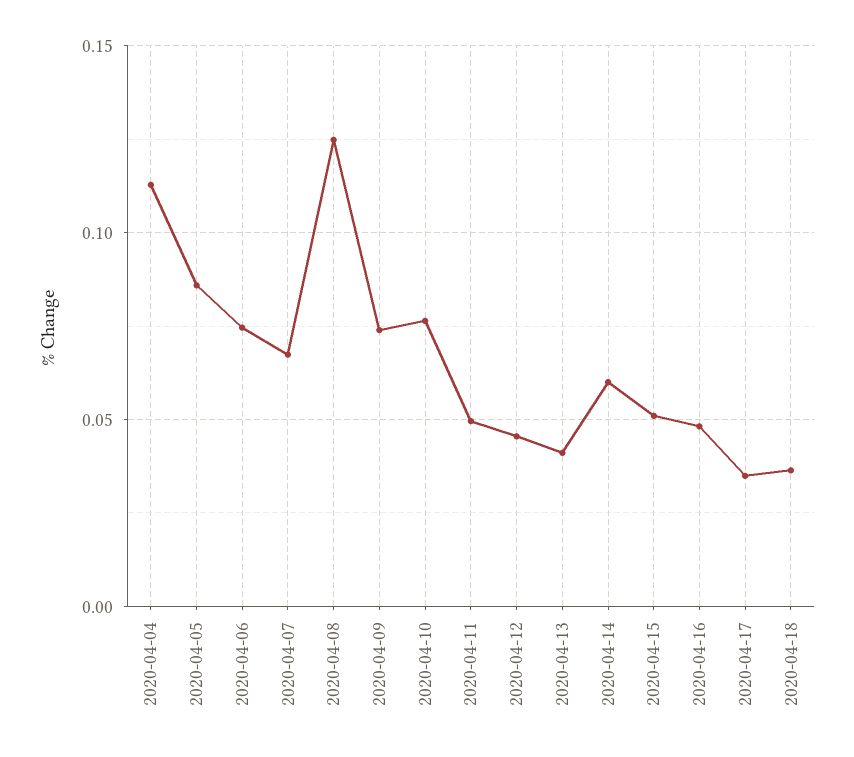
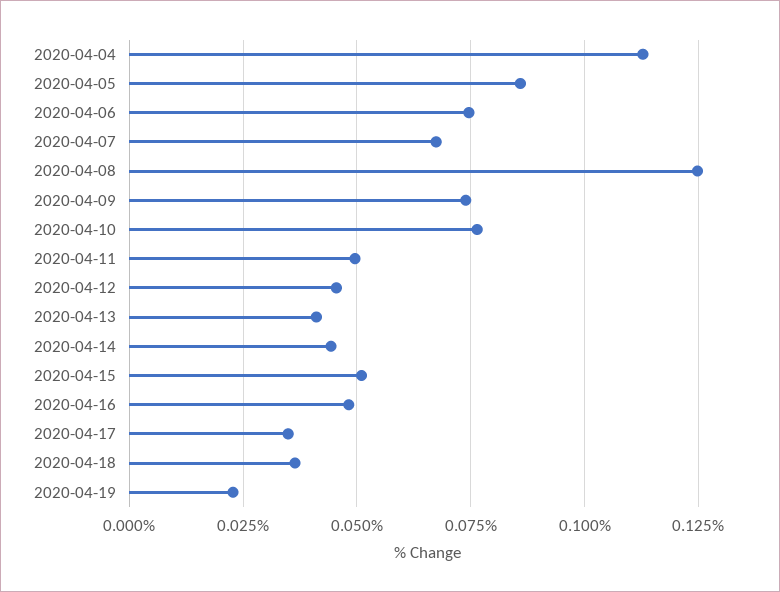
2020-04-14: 0.06 -> 0.045
2020-04-19: none -> 0.0225

